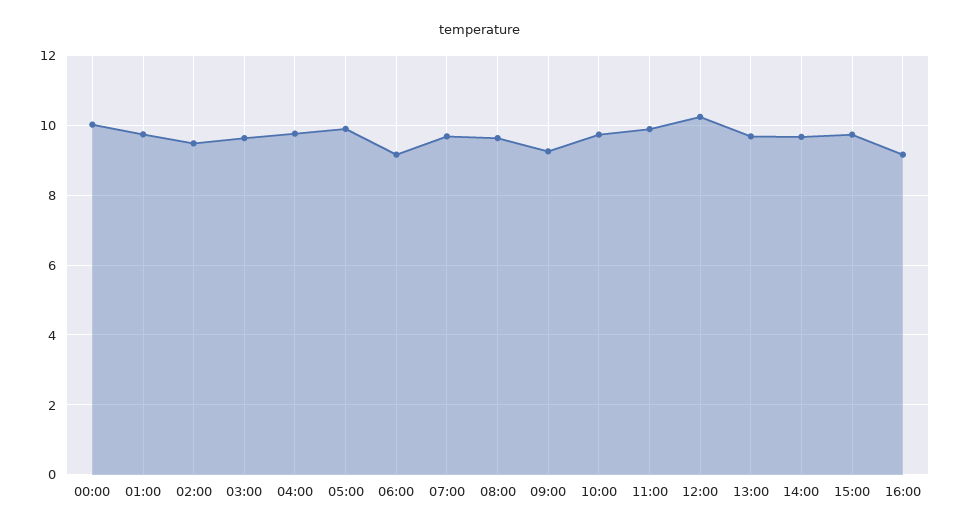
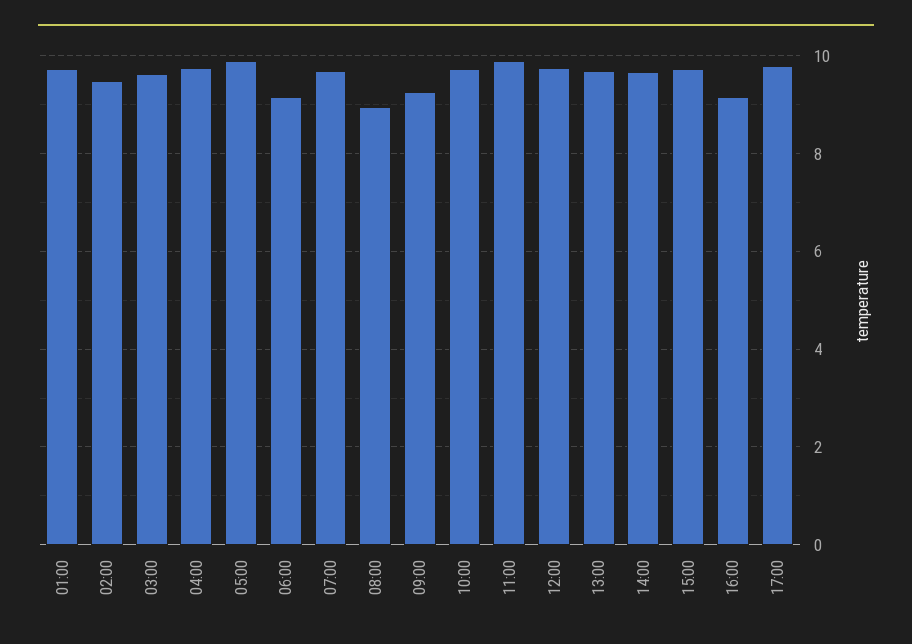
00:00: 10 -> none
08:00: 9.6 -> 9
12:00: 10.2 -> 9.8
17:00: none -> 9.8

